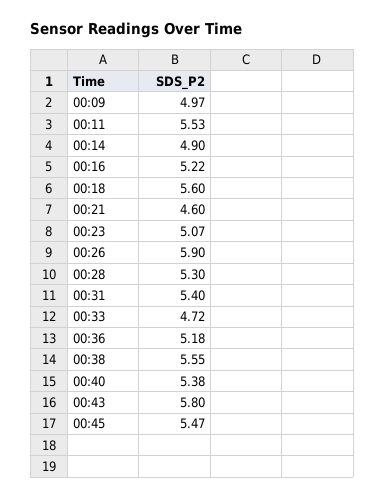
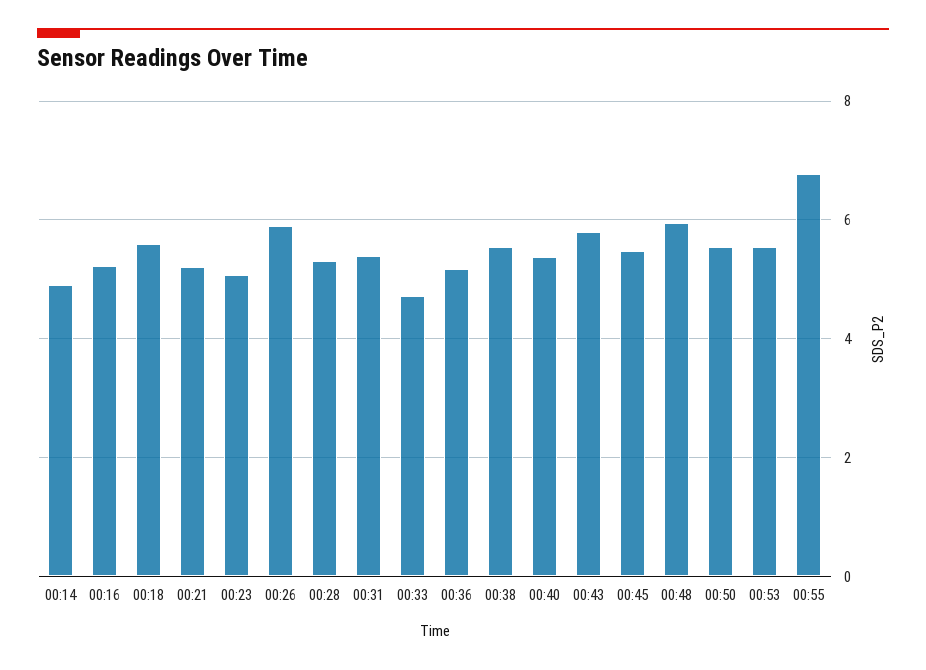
00:09: 4.97 -> none
00:11: 5.53 -> none
00:21: 4.6 -> 5.2
00:48: none -> 6
00:50: none -> 5.6
00:53: none -> 5.6
00:55: none -> 6.8

